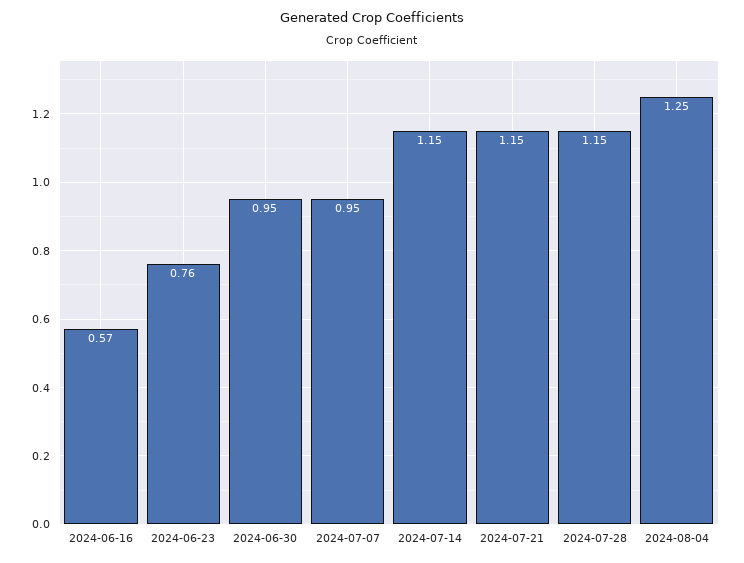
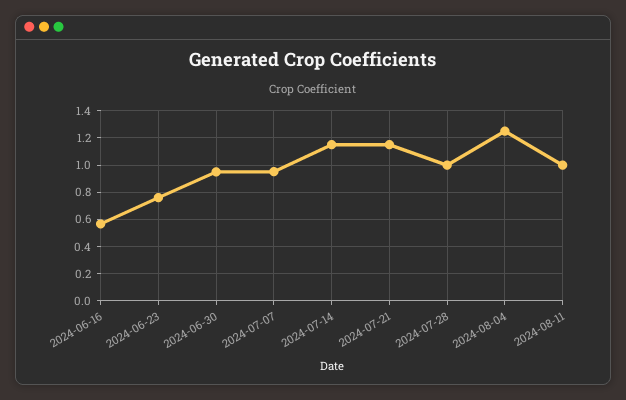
2024-07-28: 1.15 -> 1
2024-08-11: none -> 1

